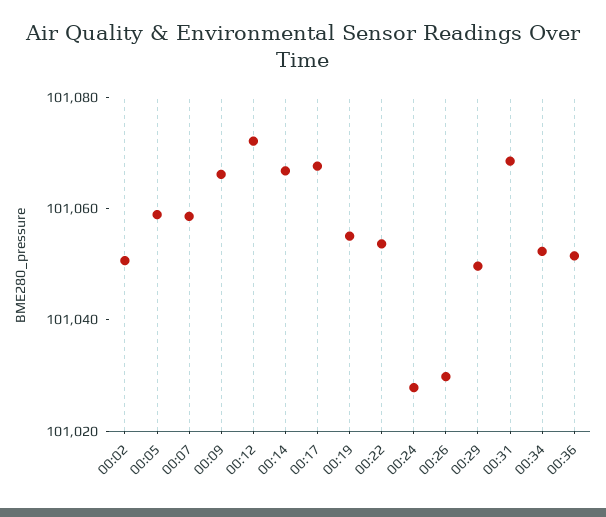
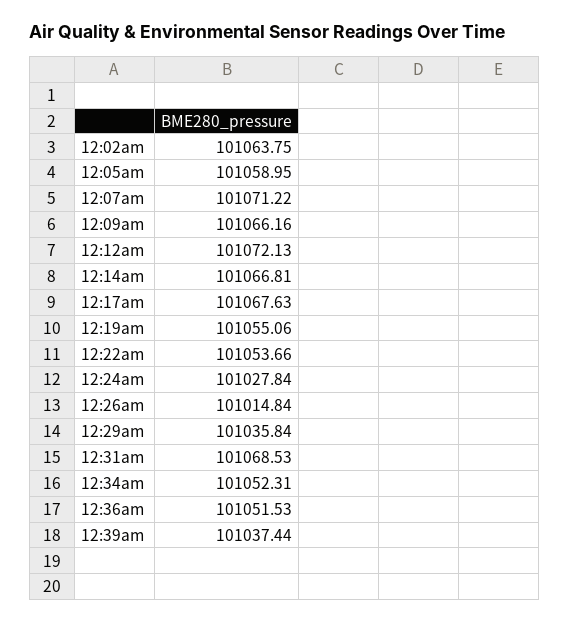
00:02: 101050 -> 101063.75
00:07: 101060 -> 101071.22
00:26: 101030 -> 101014.84
00:29: 101050 -> 101035.84
12:39am: none -> 101037.44

